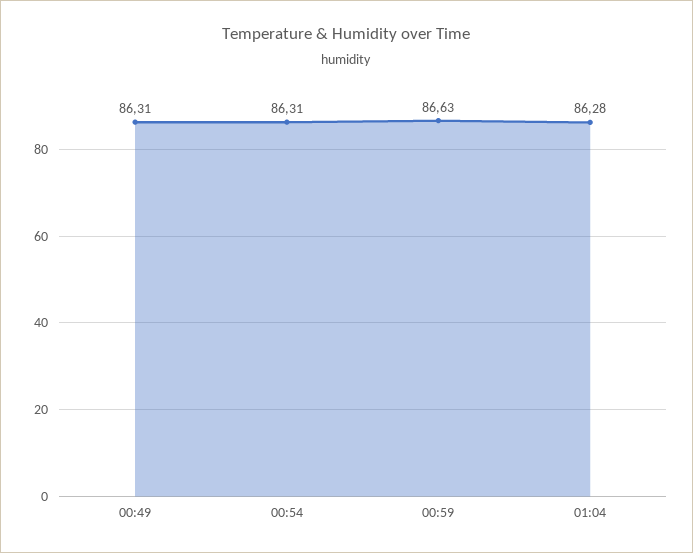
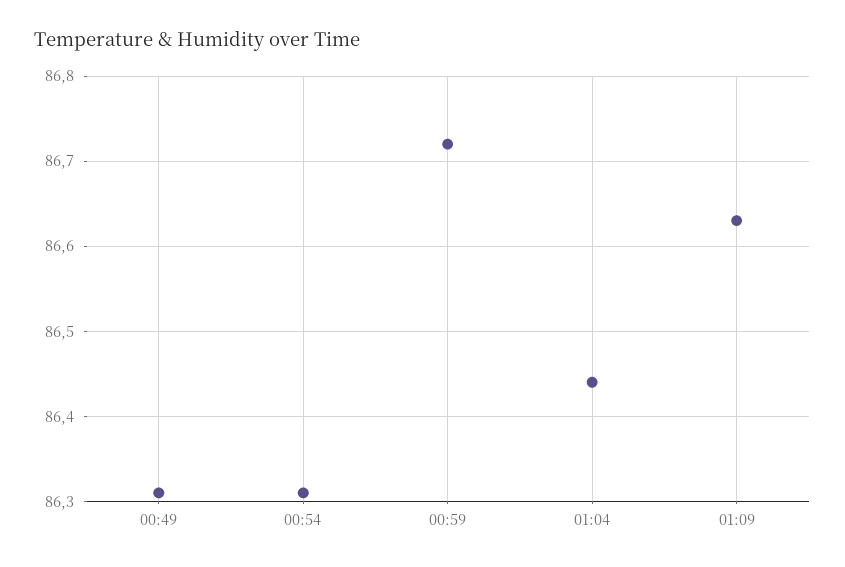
00:59: 86.63 -> 86.72
01:04: 86.28 -> 86.44
01:09: none -> 86.63

